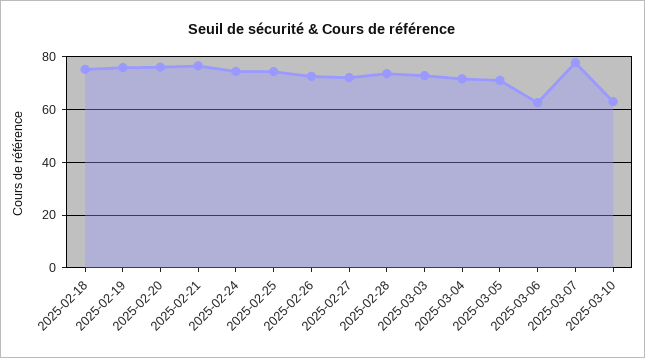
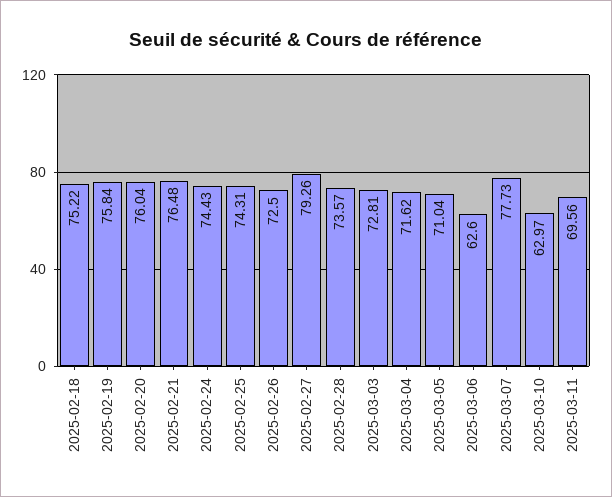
2025-02-27: 72.5 -> 79.26
2025-03-11: none -> 69.56

